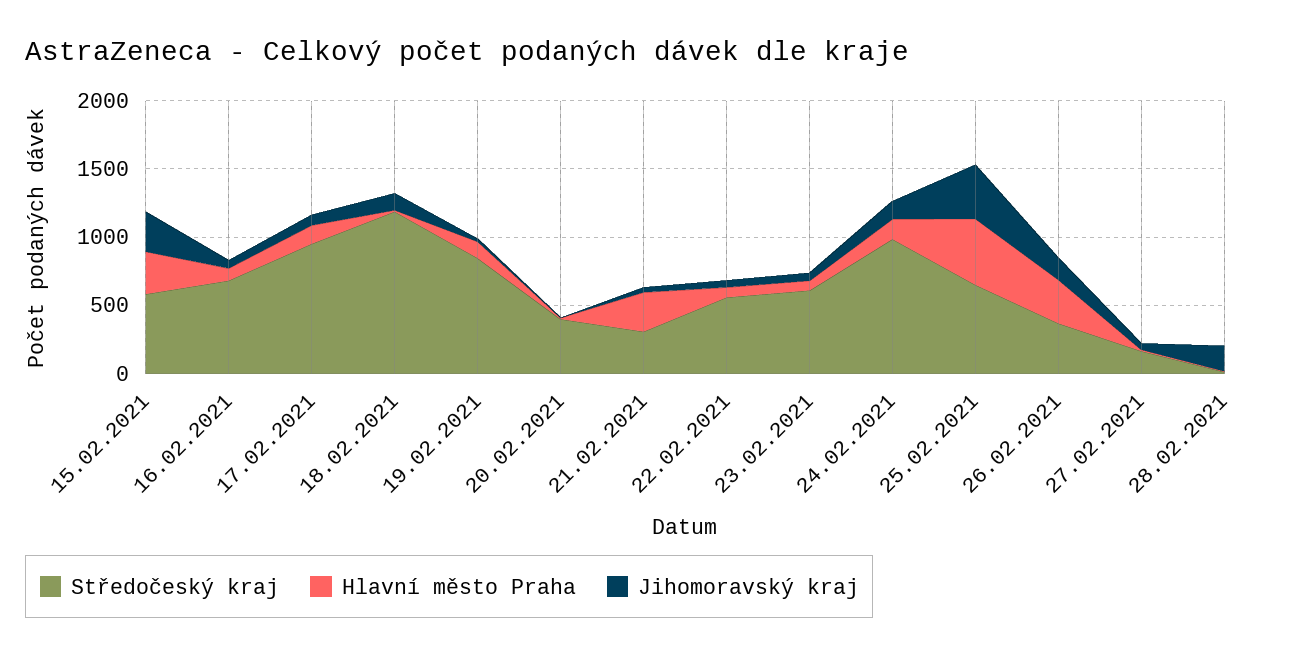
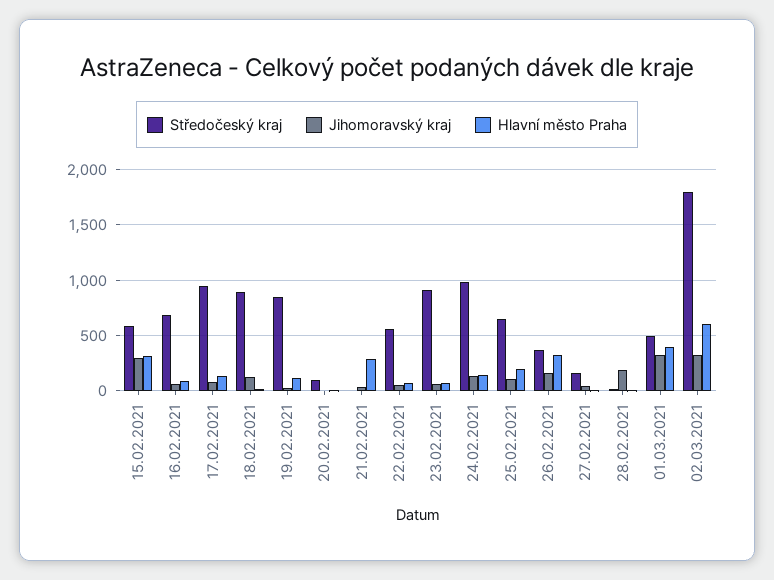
Středočeský kraj, 18.02.2021: 1200 -> 900
Středočeský kraj, 20.02.2021: 400 -> 100
Středočeský kraj, 21.02.2021: 300 -> 0
Středočeský kraj, 23.02.2021: 600 -> 900
Hlavní město Praha, 25.02.2021: 500 -> 200
Jihomoravský kraj, 25.02.2021: 400 -> 100
Středočeský kraj, 01.03.2021: none -> 500
Jihomoravský kraj, 01.03.2021: none -> 300
Hlavní město Praha, 01.03.2021: none -> 400
Středočeský kraj, 02.03.2021: none -> 1800
Jihomoravský kraj, 02.03.2021: none -> 300
Hlavní město Praha, 02.03.2021: none -> 600

